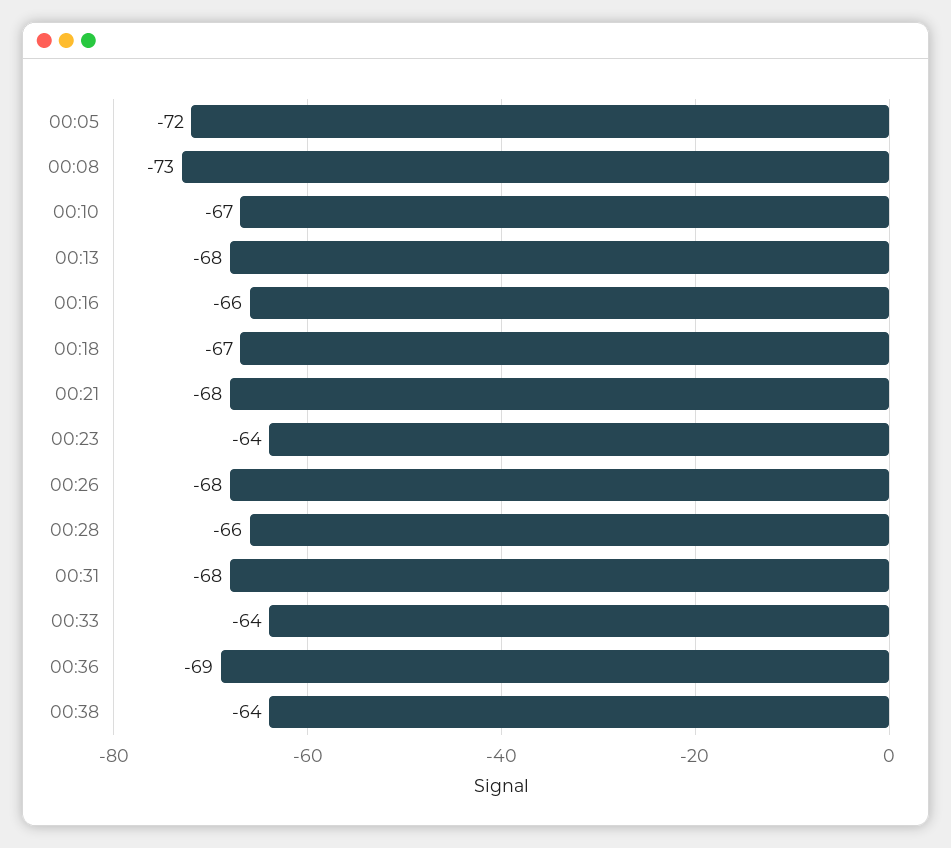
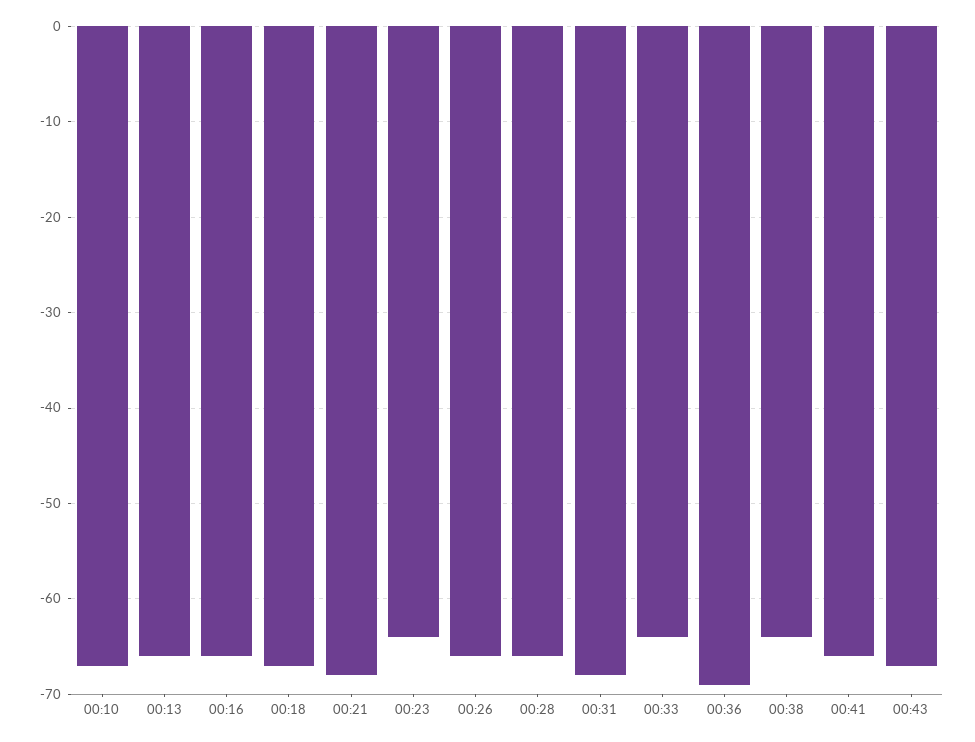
00:05: -72 -> none
00:08: -73 -> none
00:13: -68 -> -66
00:26: -68 -> -66
00:41: none -> -66
00:43: none -> -67

